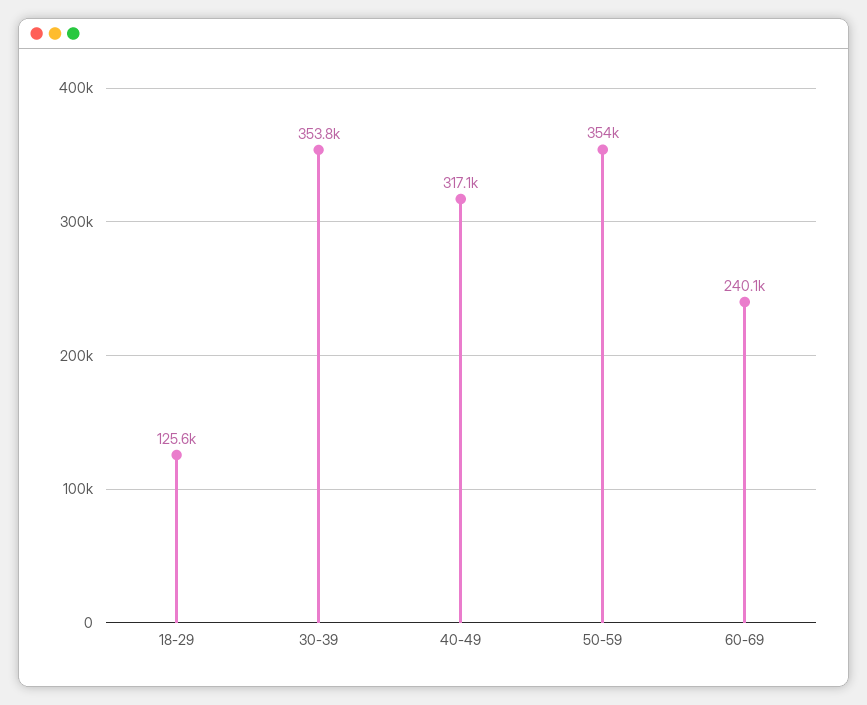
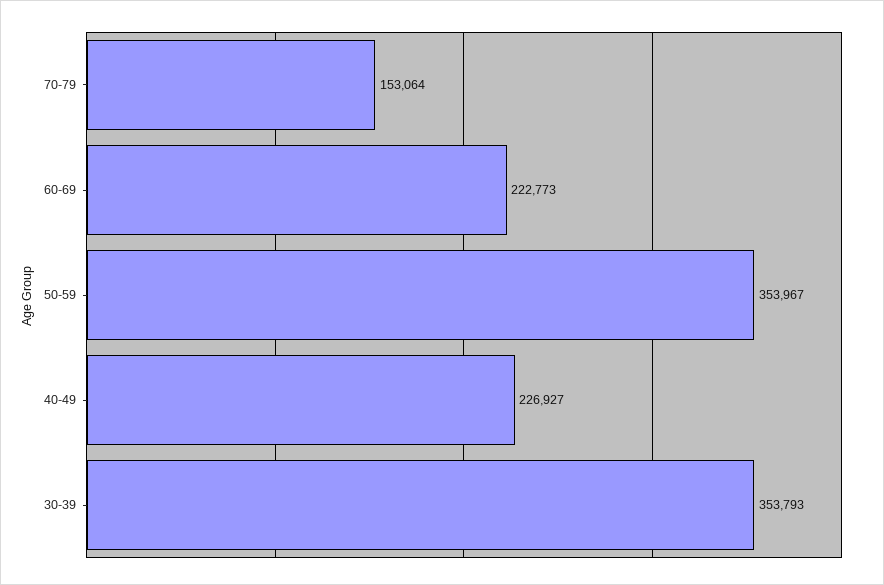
18-29: 125600 -> none
40-49: 317100 -> 226927
60-69: 240100 -> 222773
70-79: none -> 153064

